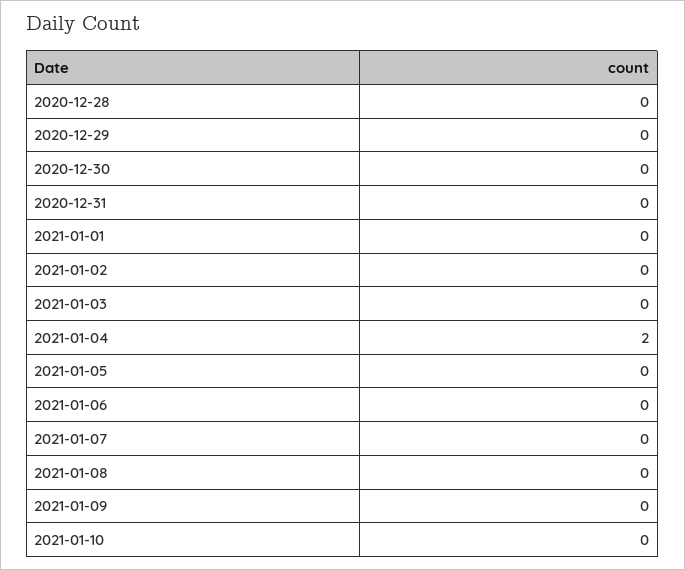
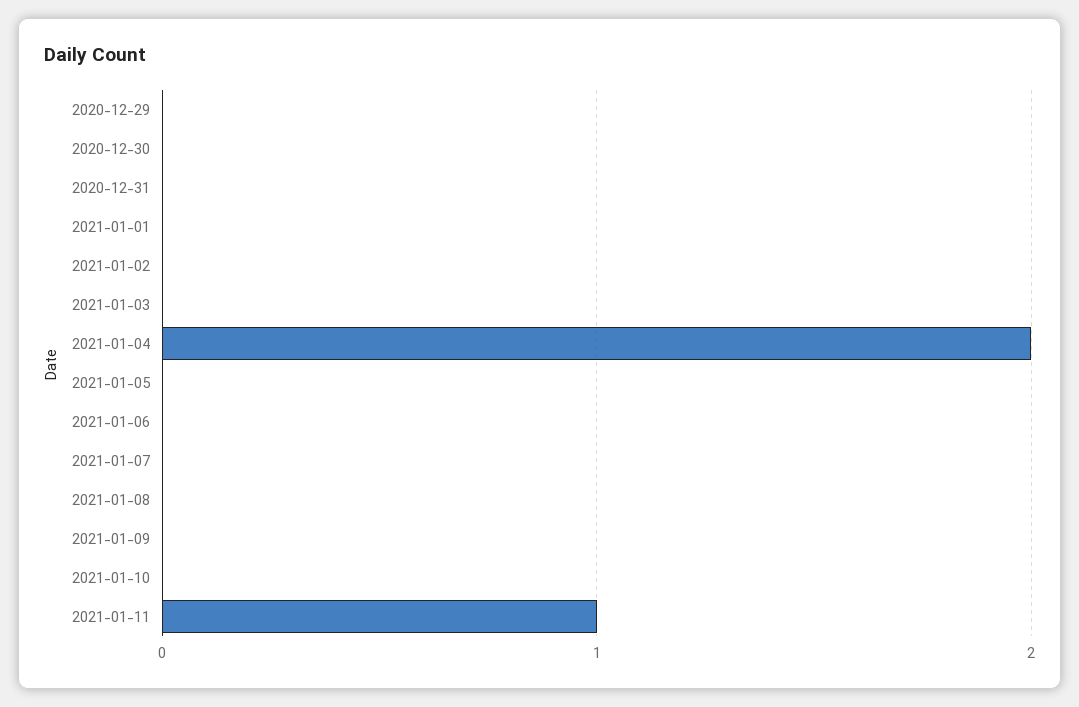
2020-12-28: 0 -> none
2021-01-11: none -> 1

